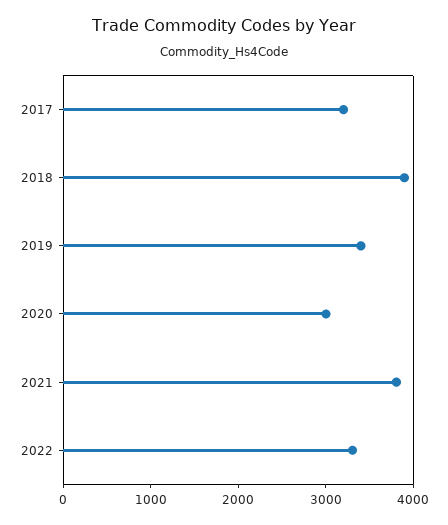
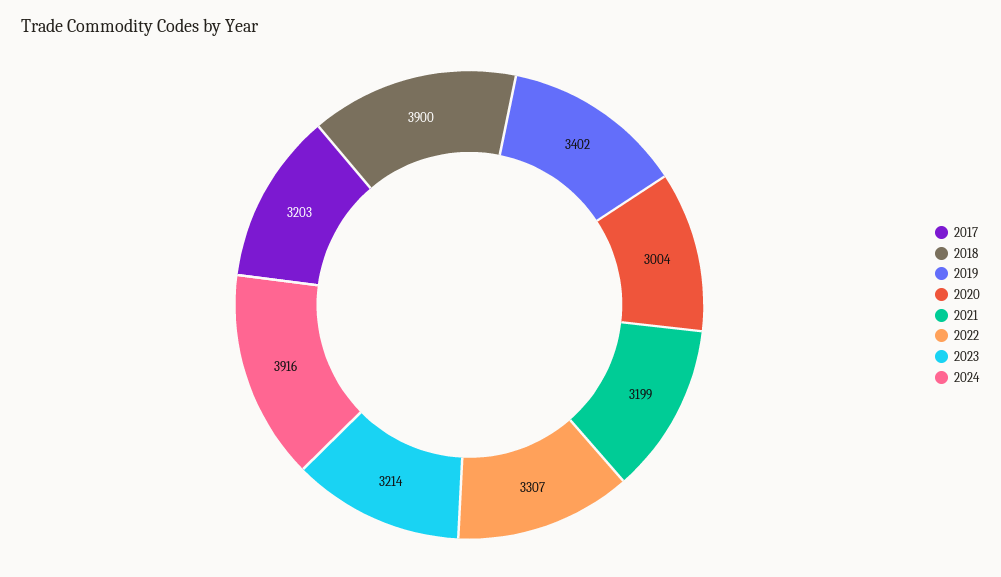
2021: 3800 -> 3199
2023: none -> 3214
2024: none -> 3916

